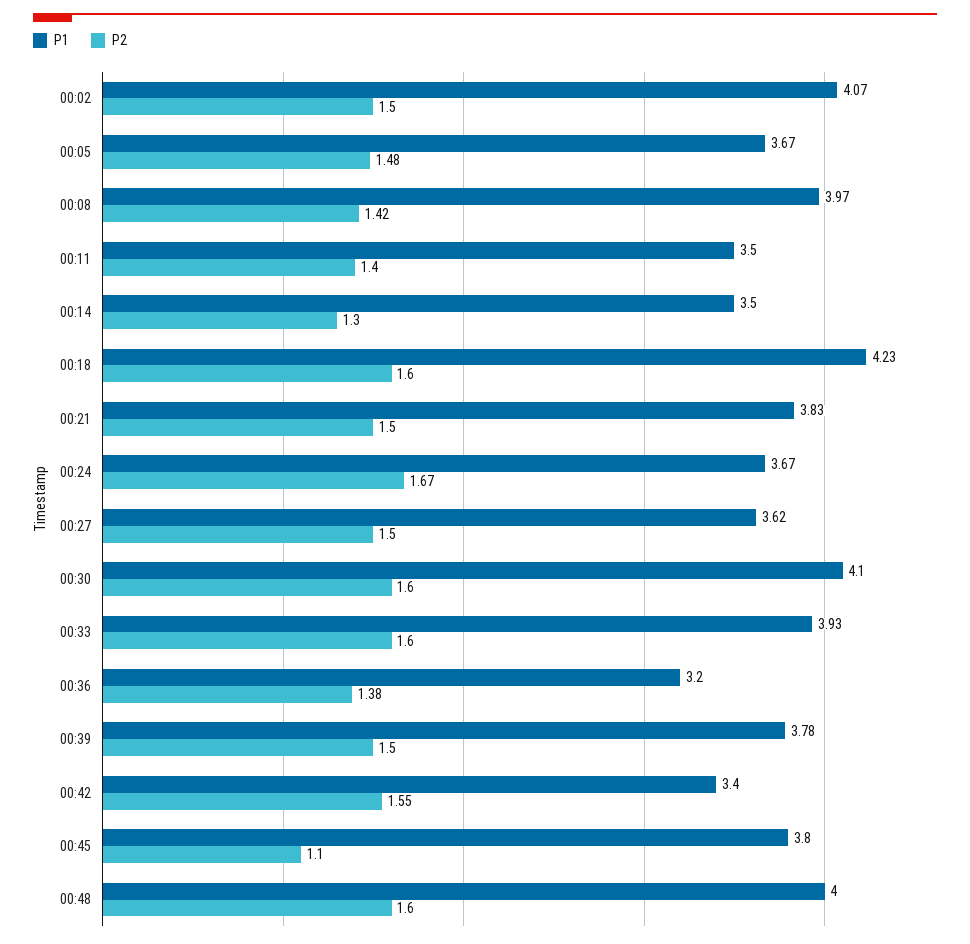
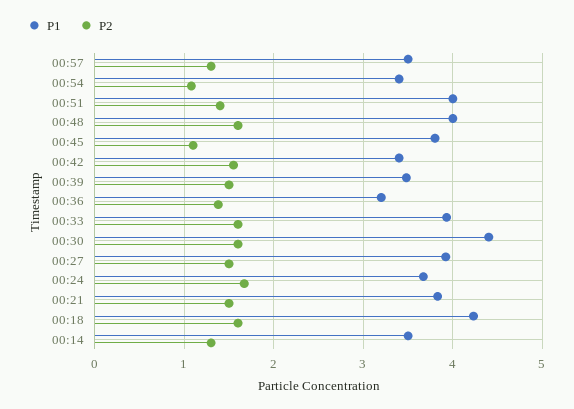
P1, 00:02: 4.07 -> none
P2, 00:02: 1.5 -> none
P1, 00:05: 3.67 -> none
P2, 00:05: 1.48 -> none
P1, 00:08: 3.97 -> none
P2, 00:08: 1.42 -> none
P1, 00:11: 3.5 -> none
P2, 00:11: 1.4 -> none
P1, 00:27: 3.62 -> 3.9
P1, 00:30: 4.1 -> 4.4
P1, 00:39: 3.78 -> 3.5
P1, 00:57: none -> 3.5
P2, 00:57: none -> 1.3
P1, 00:54: none -> 3.4
P2, 00:54: none -> 1.1
P1, 00:51: none -> 4
P2, 00:51: none -> 1.4

